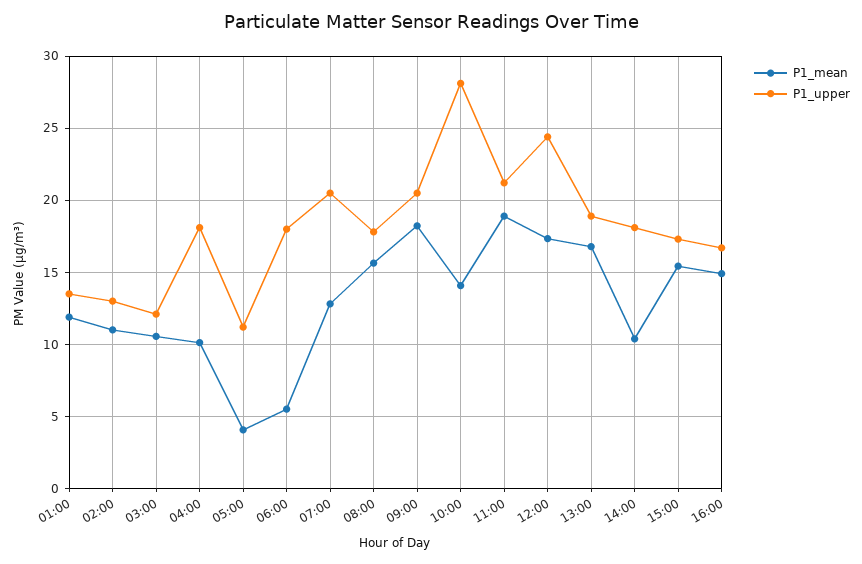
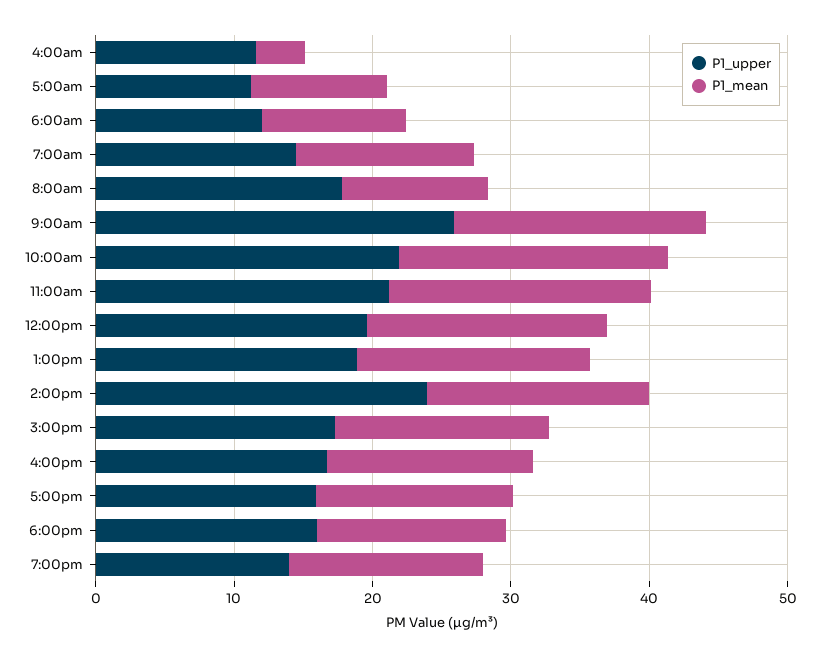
P1_mean, 01:00: 12 -> none
P1_upper, 01:00: 13.5 -> none
P1_mean, 02:00: 11 -> none
P1_upper, 02:00: 13 -> none
P1_mean, 03:00: 10.5 -> none
P1_upper, 03:00: 12 -> none
P1_mean, 04:00: 10 -> 4
P1_upper, 04:00: 18 -> 12
P1_mean, 05:00: 4 -> 10
P1_mean, 06:00: 5.5 -> 10
P1_upper, 06:00: 18 -> 12
P1_upper, 07:00: 20.5 -> 14
P1_mean, 08:00: 15.5 -> 10
P1_upper, 09:00: 20.5 -> 26
P1_mean, 10:00: 14 -> 20
P1_upper, 10:00: 28 -> 22
P1_upper, 12:00: 24.5 -> 20
P1_mean, 14:00: 10.5 -> 16
P1_upper, 14:00: 18 -> 24
P1_upper, 5:00pm: none -> 16
P1_mean, 5:00pm: none -> 14
P1_upper, 6:00pm: none -> 16
P1_mean, 6:00pm: none -> 14
P1_upper, 7:00pm: none -> 14
P1_mean, 7:00pm: none -> 14

